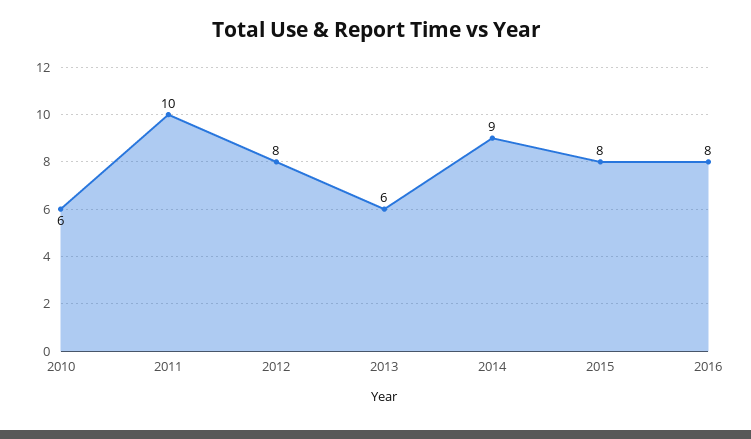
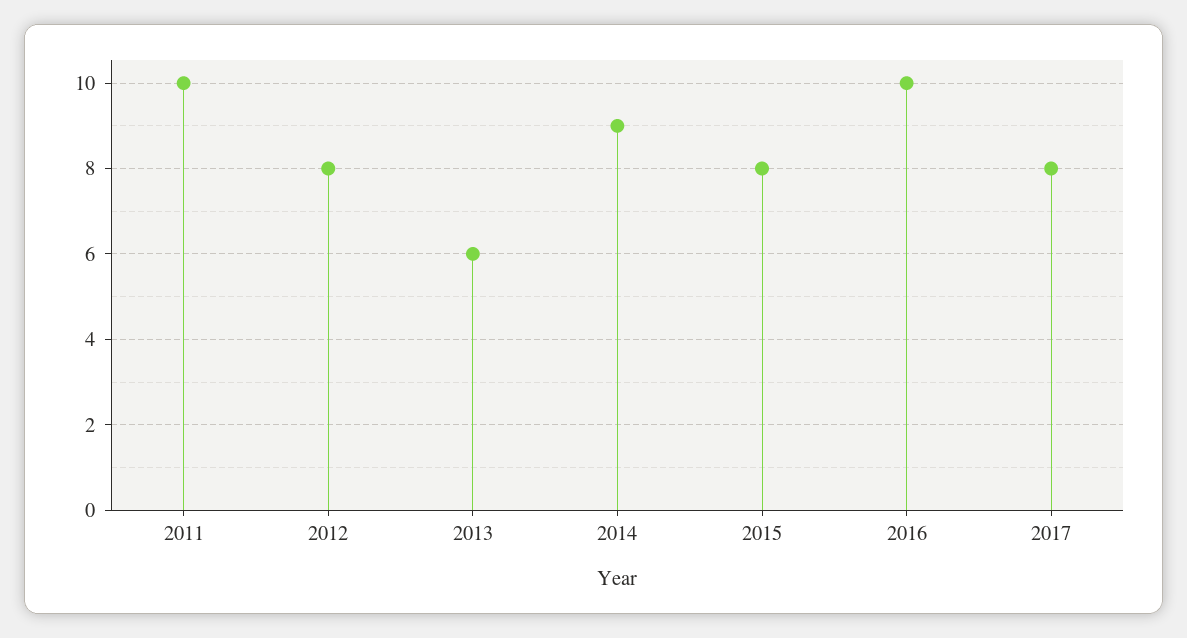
2010: 6 -> none
2016: 8 -> 10
2017: none -> 8

